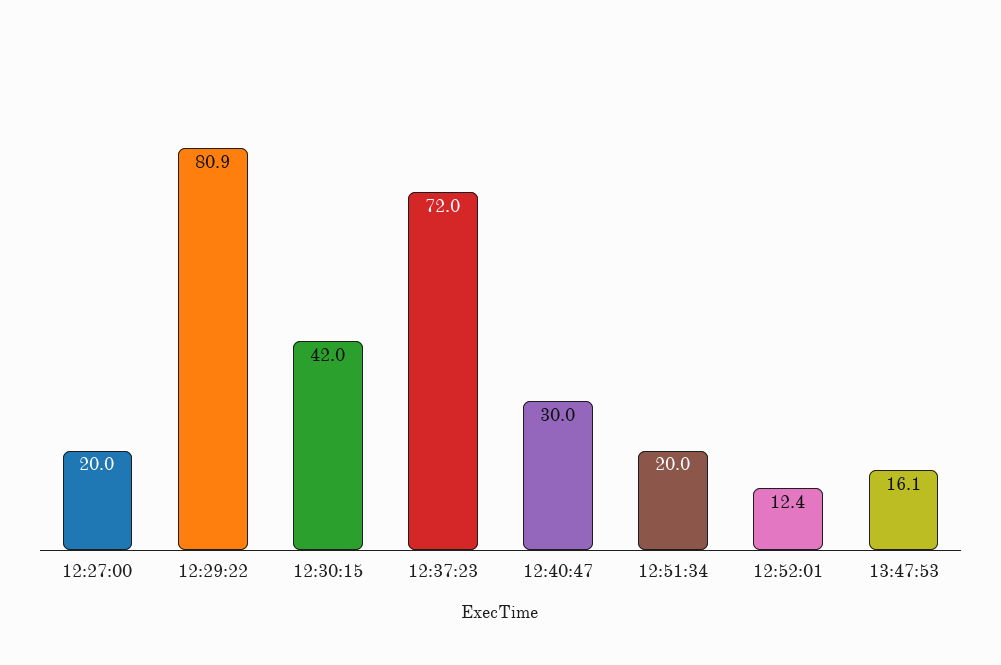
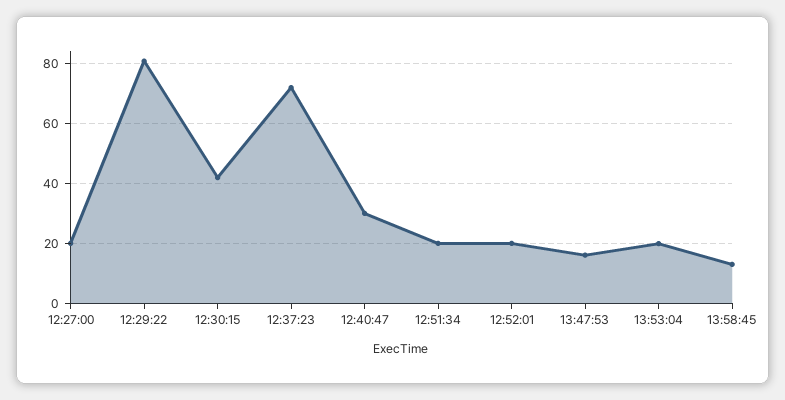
12:52:01: 12.4 -> 20
13:53:04: none -> 20
13:58:45: none -> 12.5

